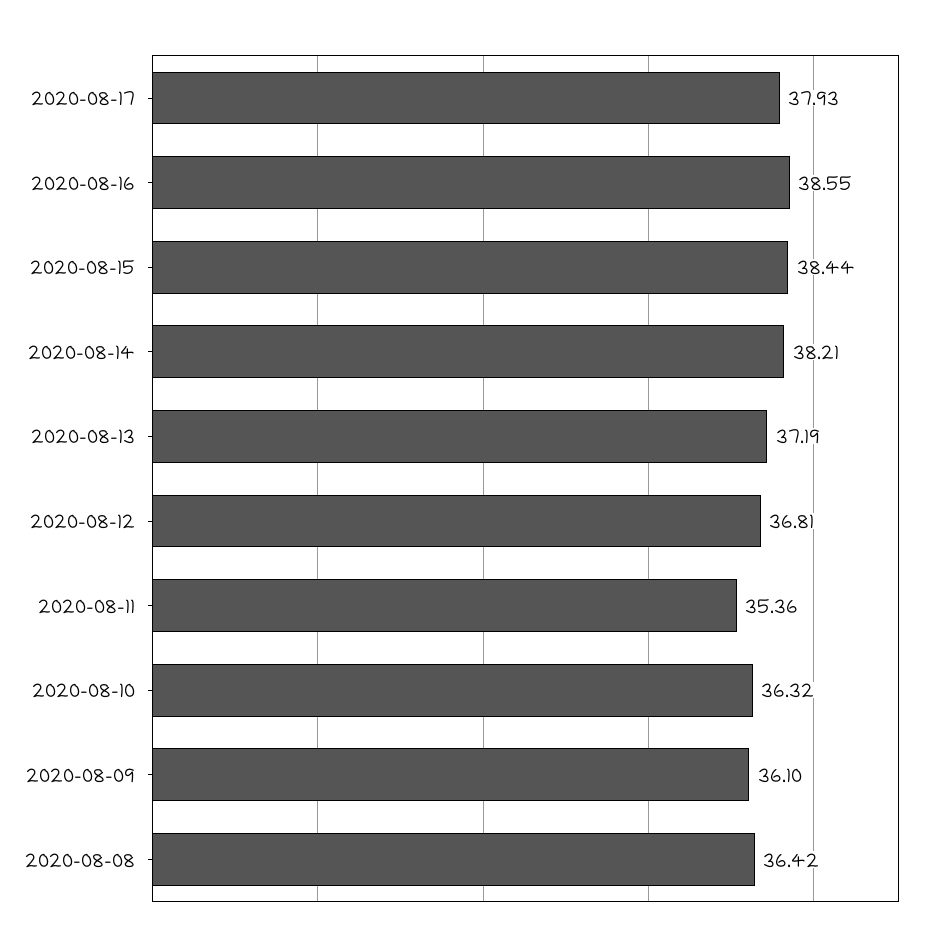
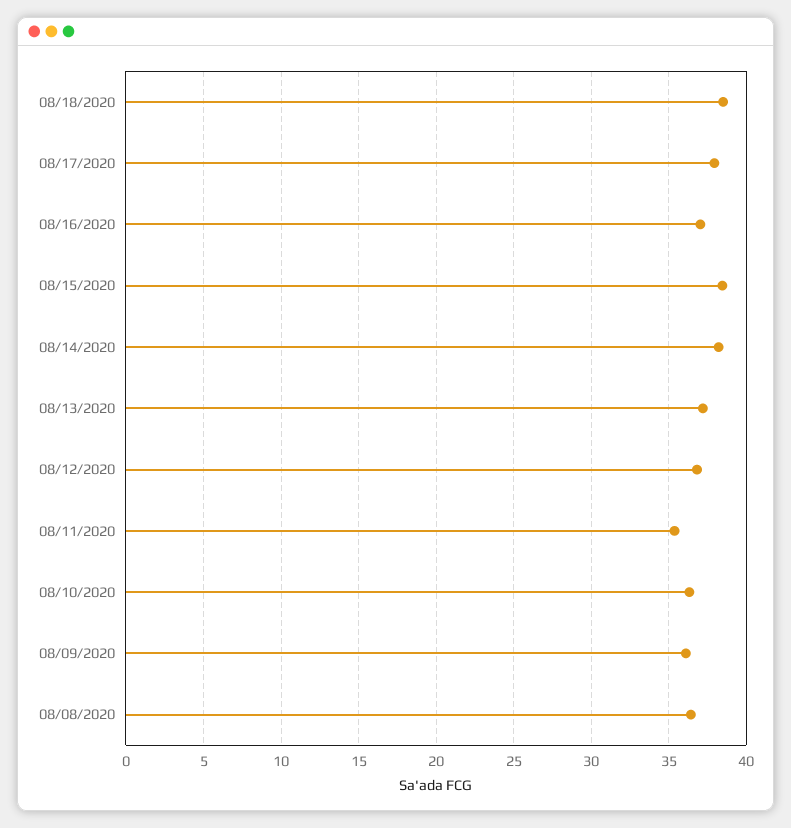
2020-08-16: 38.55 -> 37
08/18/2020: none -> 38.5

